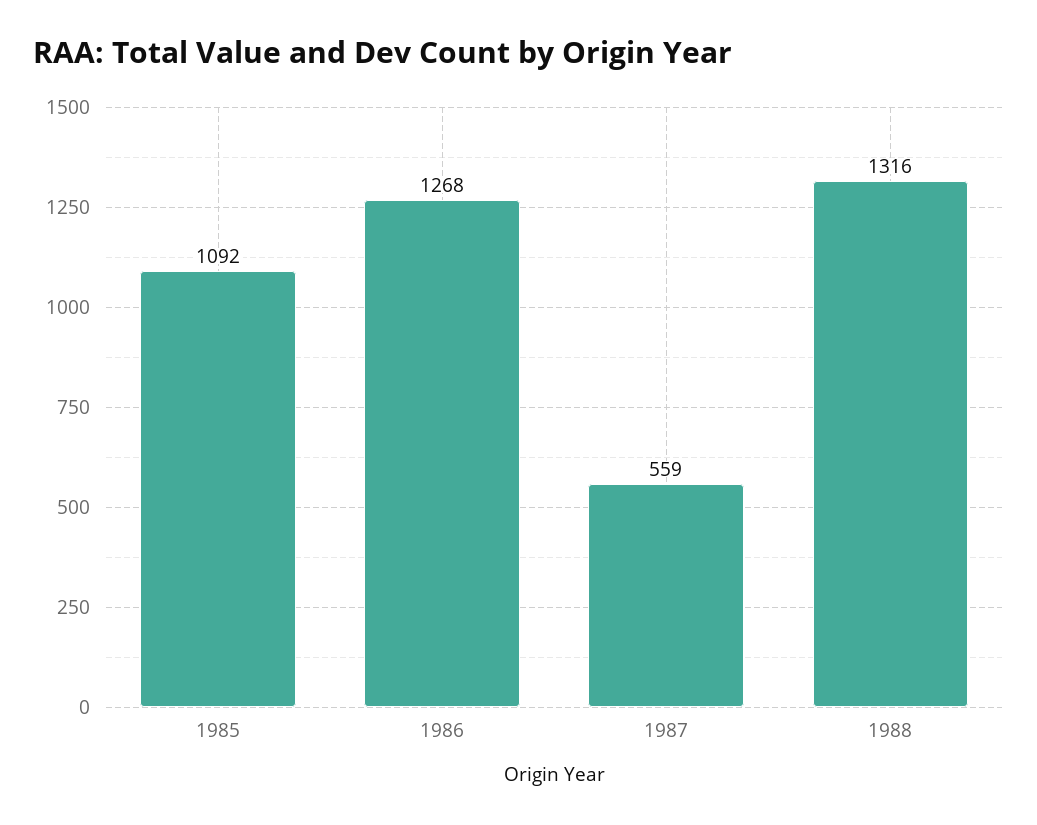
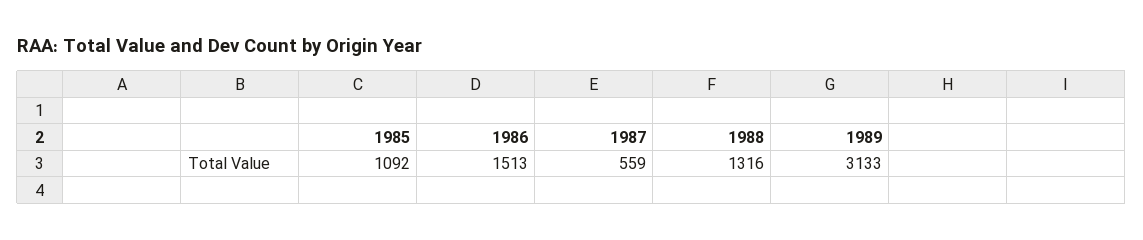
1986: 1268 -> 1513
1989: none -> 3133

